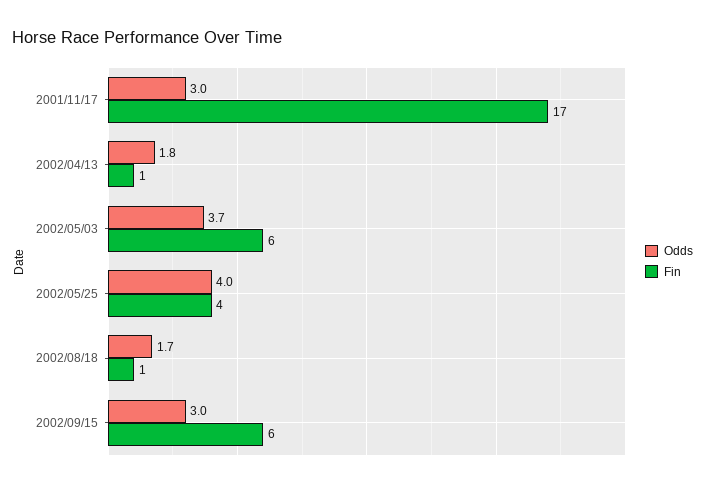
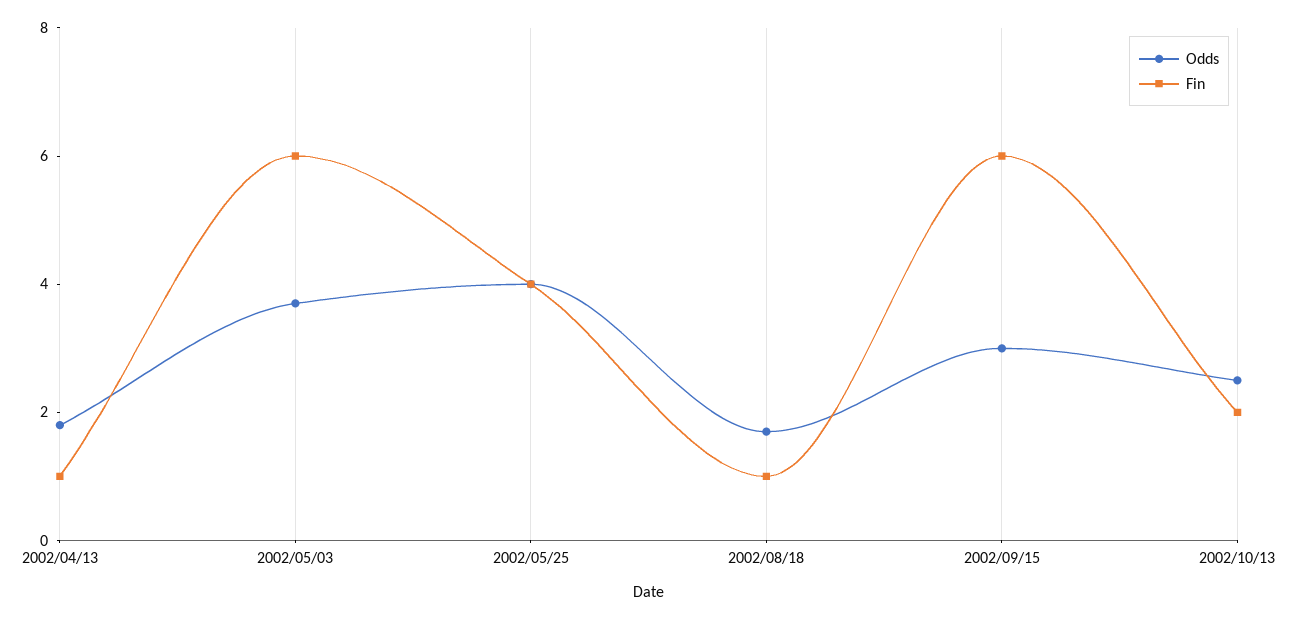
Odds, 2001/11/17: 3 -> none
Fin, 2001/11/17: 17 -> none
Odds, 2002/10/13: none -> 2.5
Fin, 2002/10/13: none -> 2

